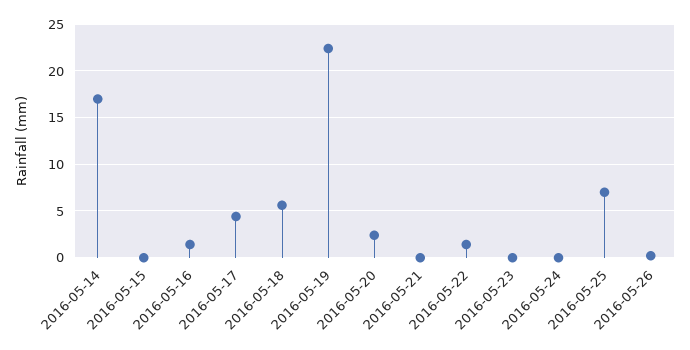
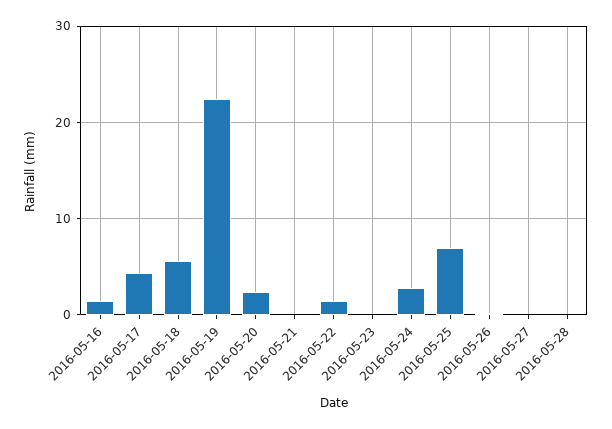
2016-05-14: 17 -> none
2016-05-15: 0 -> none
2016-05-24: 0 -> 3
2016-05-27: none -> 0
2016-05-28: none -> 0

